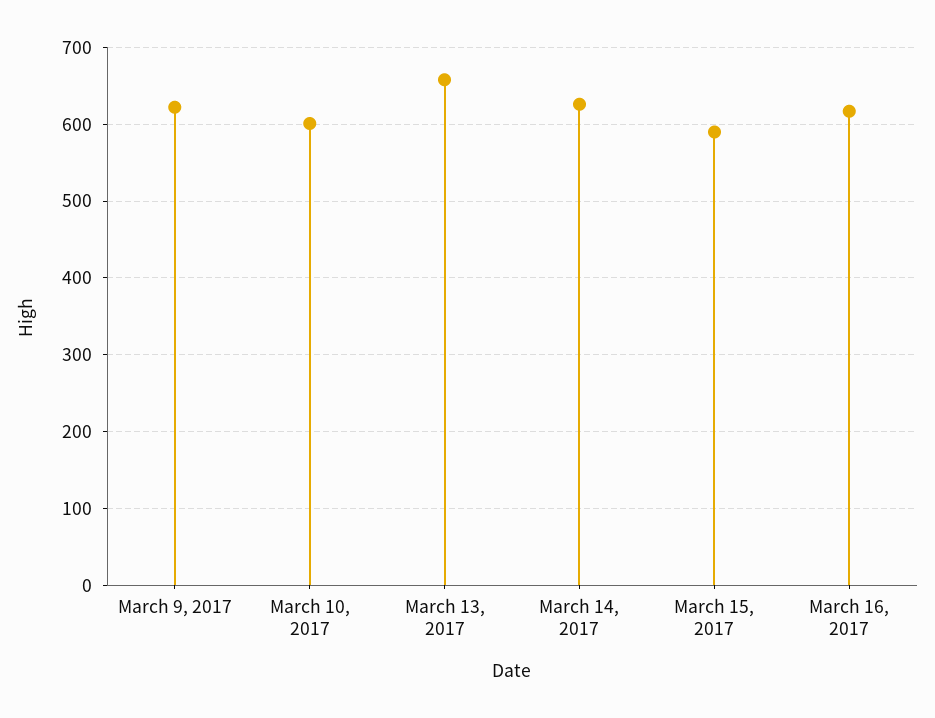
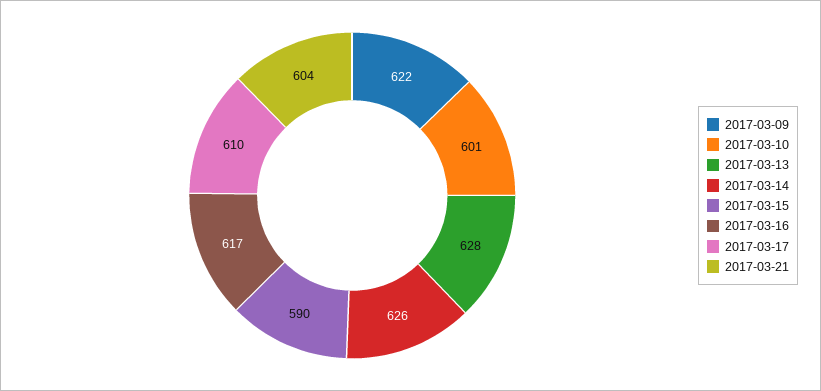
March 13, 2017: 660 -> 628
2017-03-17: none -> 610
2017-03-21: none -> 604

